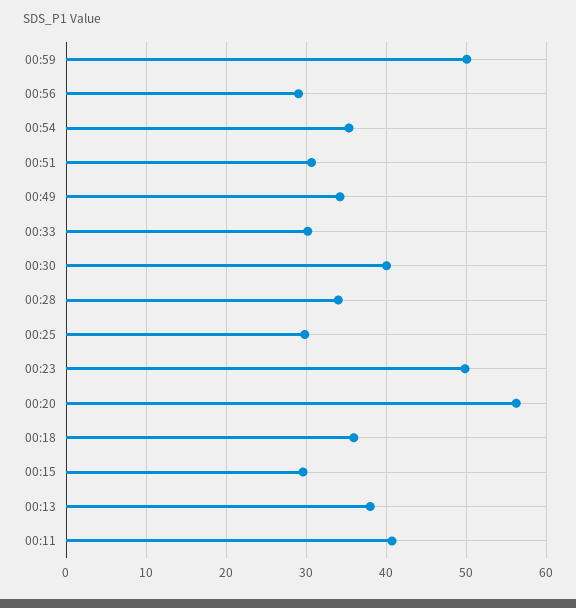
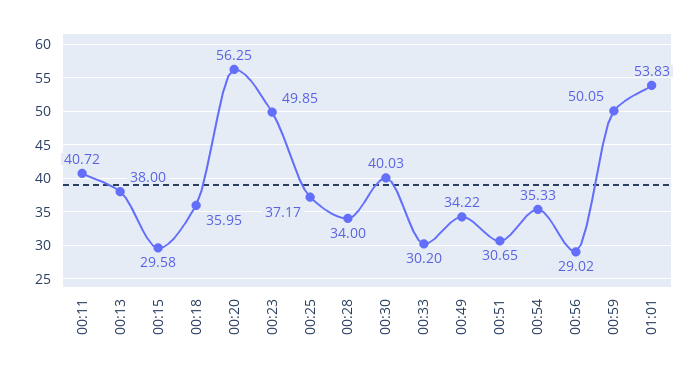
00:25: 30 -> 37.17
01:01: none -> 53.83

